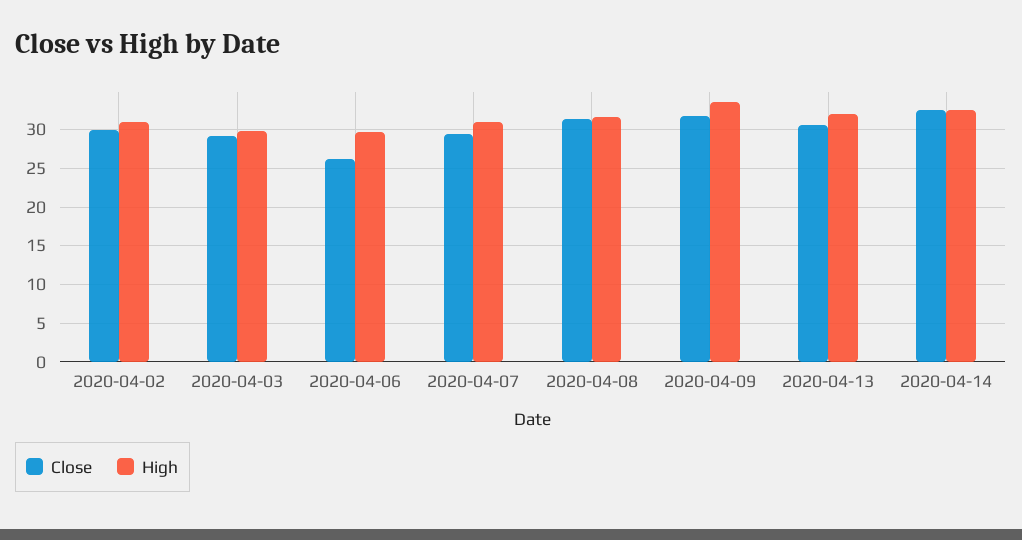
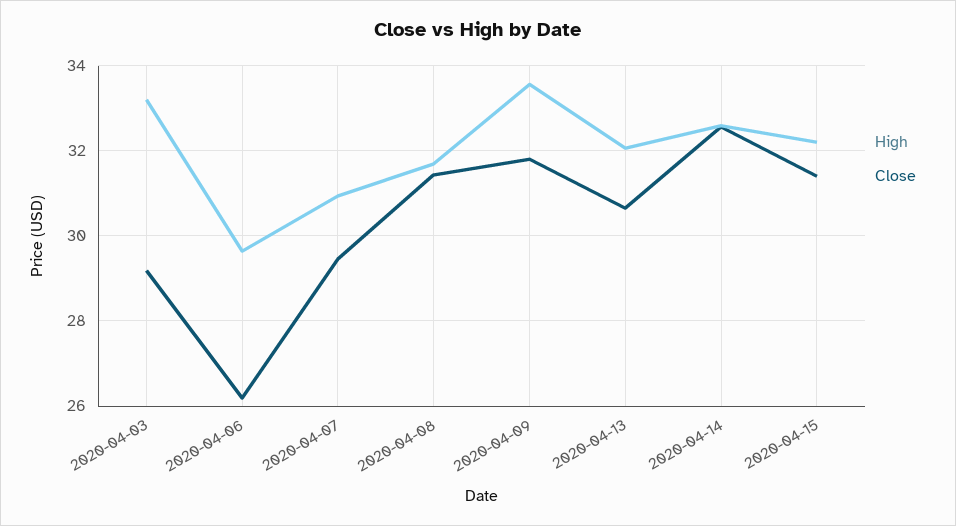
Close, 2020-04-02: 30 -> none
High, 2020-04-02: 31 -> none
High, 2020-04-03: 30 -> 33.2
High, 2020-04-15: none -> 32.2
Close, 2020-04-15: none -> 31.4

